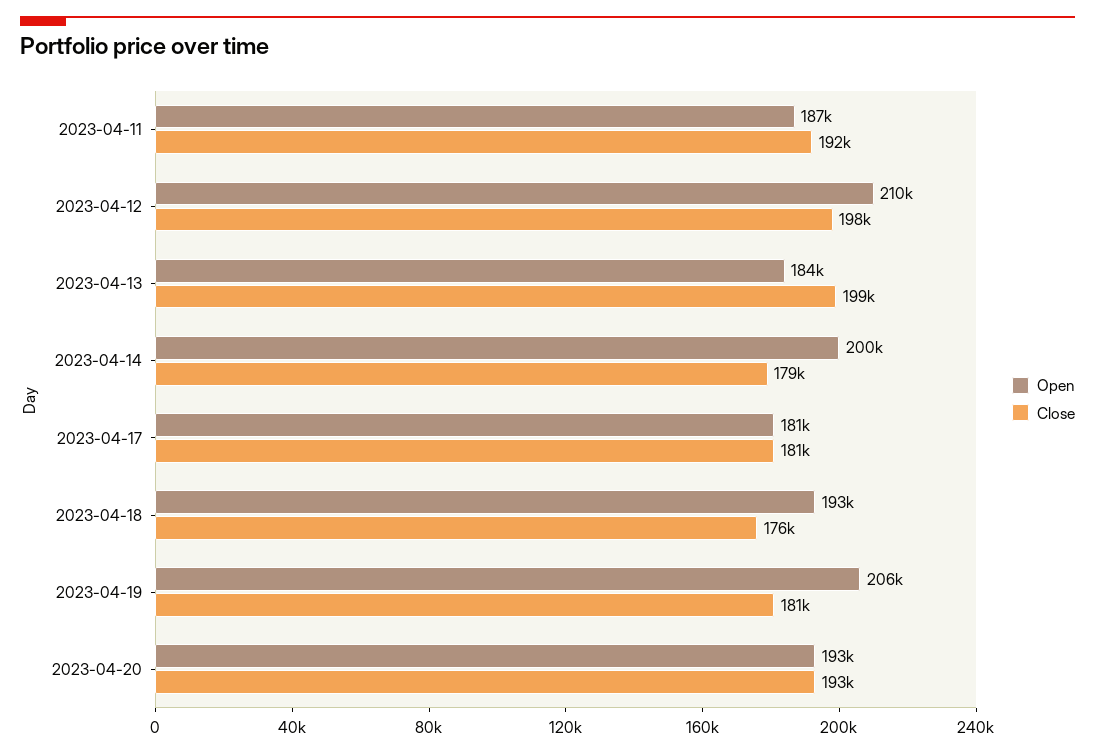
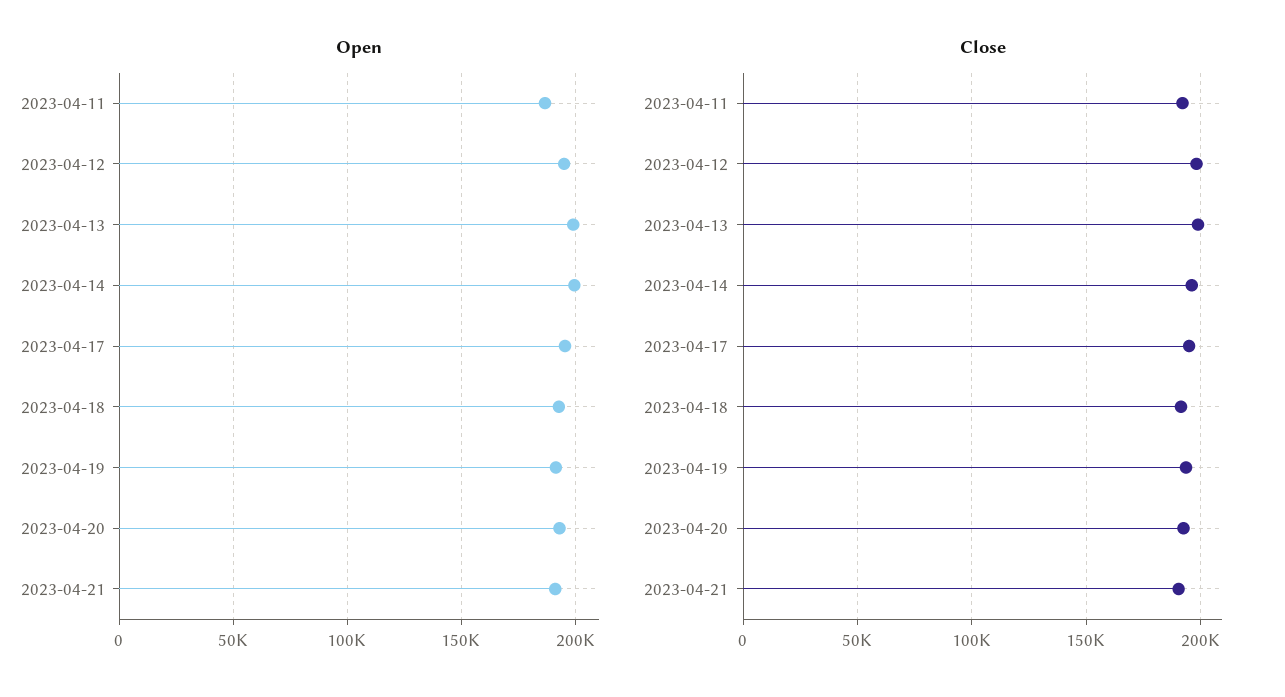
Open, 2023-04-12: 210000 -> 195000
Open, 2023-04-13: 184000 -> 200000
Close, 2023-04-14: 179000 -> 195000
Open, 2023-04-17: 181000 -> 195000
Close, 2023-04-17: 181000 -> 195000
Close, 2023-04-18: 176000 -> 190000
Open, 2023-04-19: 206000 -> 190000
Close, 2023-04-19: 181000 -> 195000
Open, 2023-04-21: none -> 190000
Close, 2023-04-21: none -> 190000

